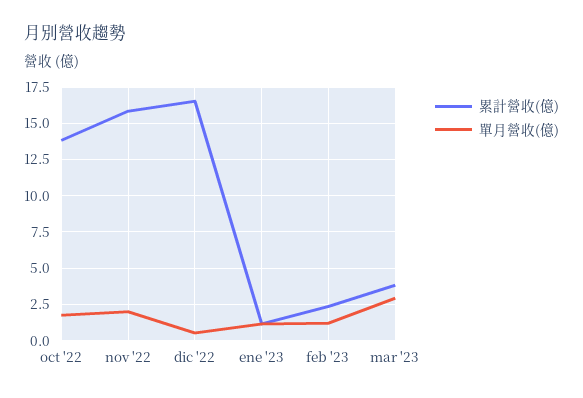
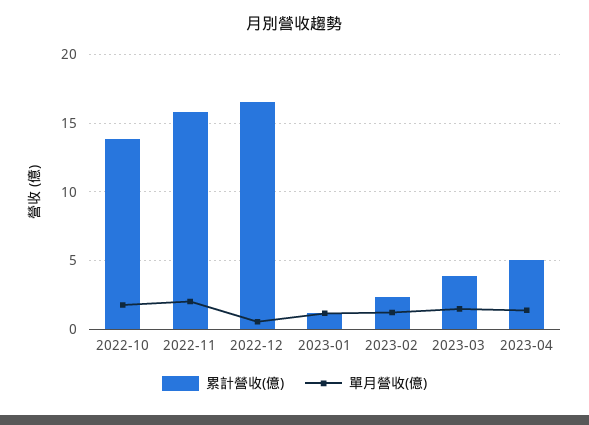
單月營收(億), mar '23: 3 -> 1.5
累計營收(億), 2023-04: none -> 5
單月營收(億), 2023-04: none -> 1.5

